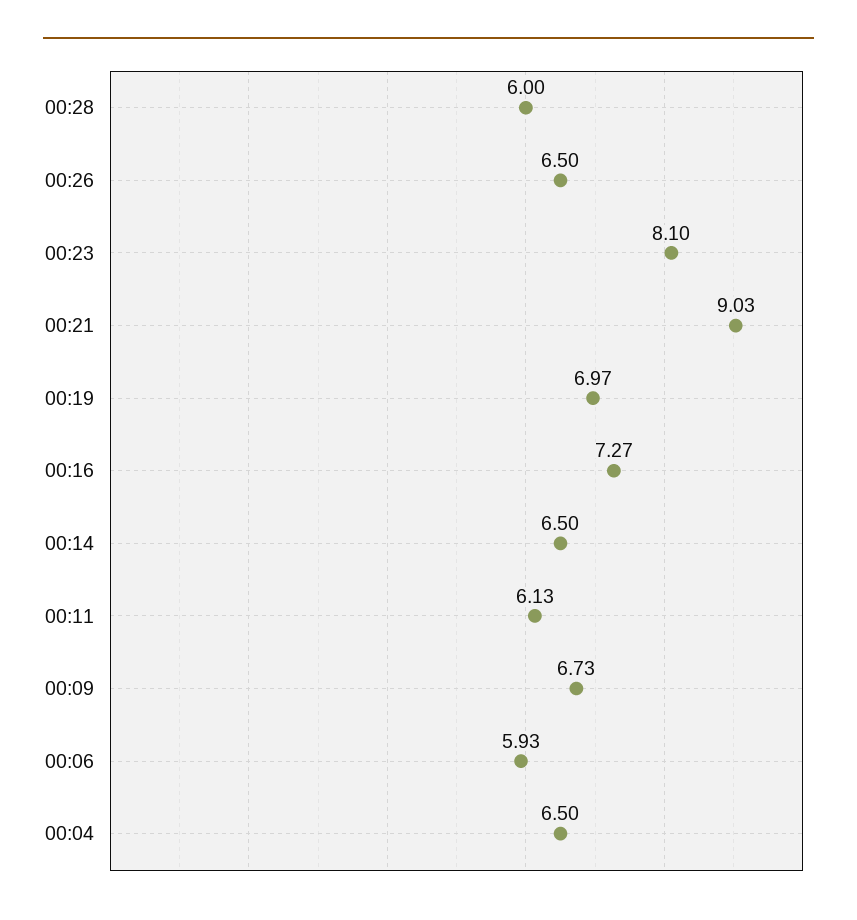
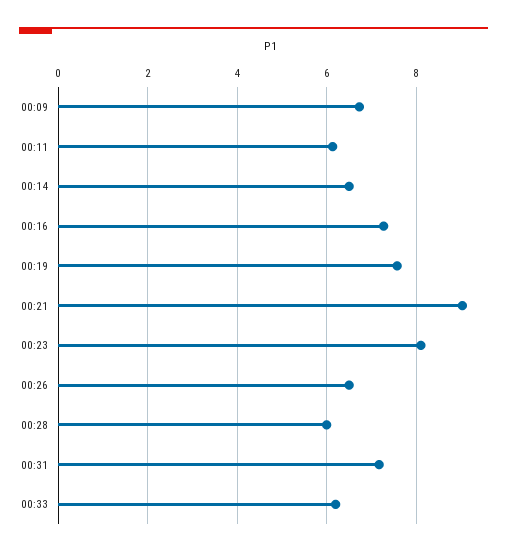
00:19: 6.97 -> 7.6
00:06: 5.93 -> none
00:04: 6.5 -> none
00:31: none -> 7.2
00:33: none -> 6.2

